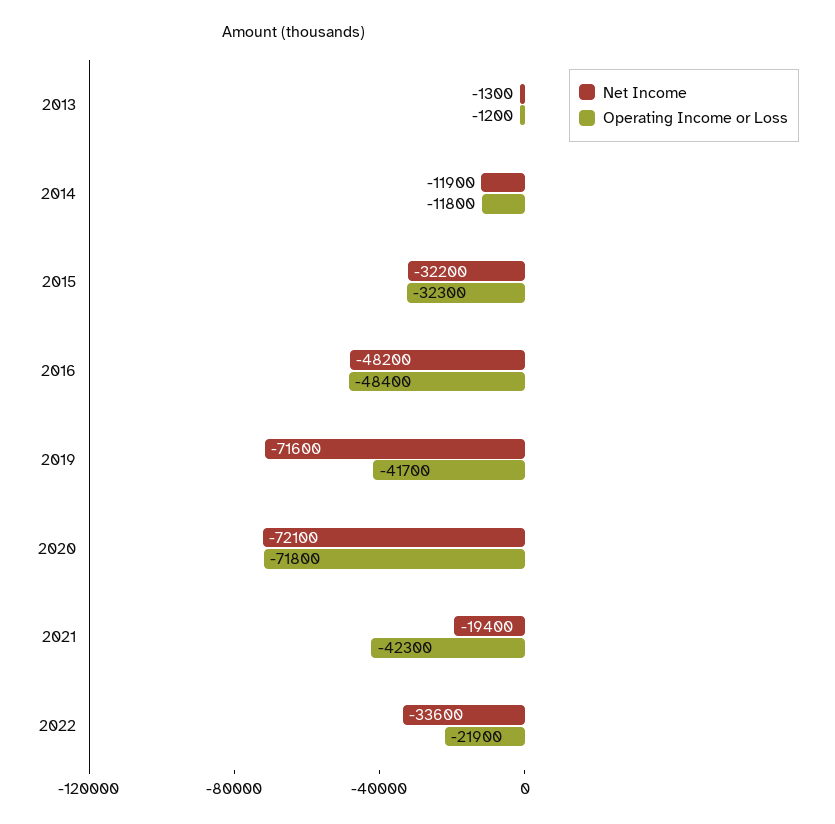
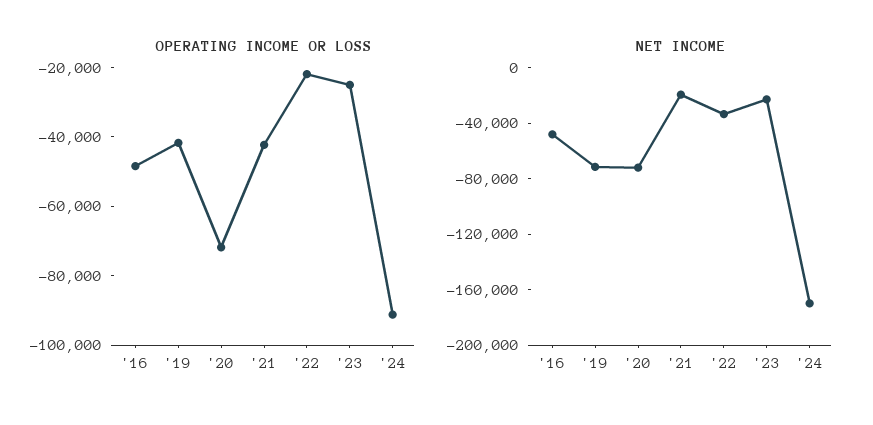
Net Income, 2013: -1300 -> none
Operating Income or Loss, 2013: -1200 -> none
Net Income, 2014: -11900 -> none
Operating Income or Loss, 2014: -11800 -> none
Net Income, 2015: -32200 -> none
Operating Income or Loss, 2015: -32300 -> none
Operating Income or Loss, '23: none -> -25000
Operating Income or Loss, '24: none -> -90000
Net Income, '23: none -> -20000
Net Income, '24: none -> -170000

